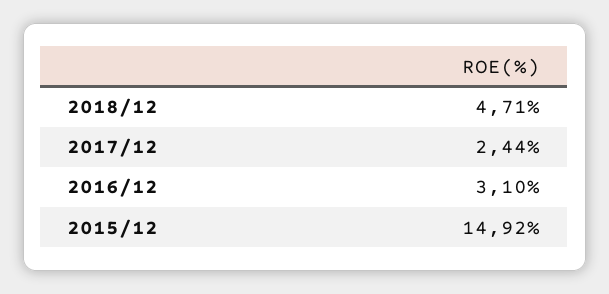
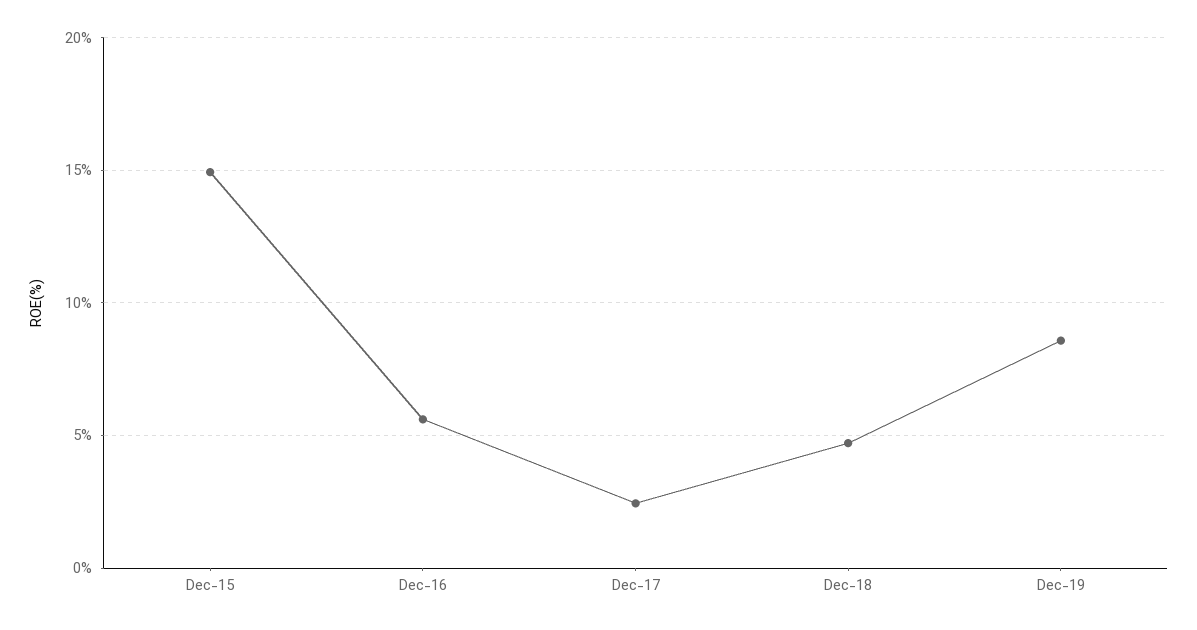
2016/12: 3.1 -> 5.5
Dec-19: none -> 8.5

